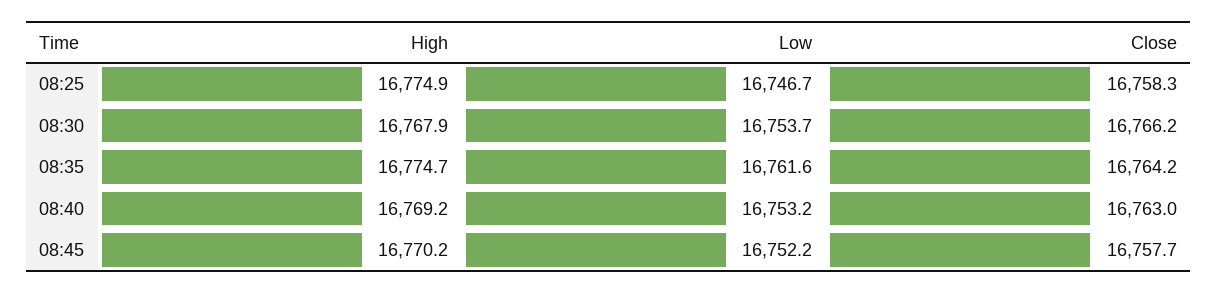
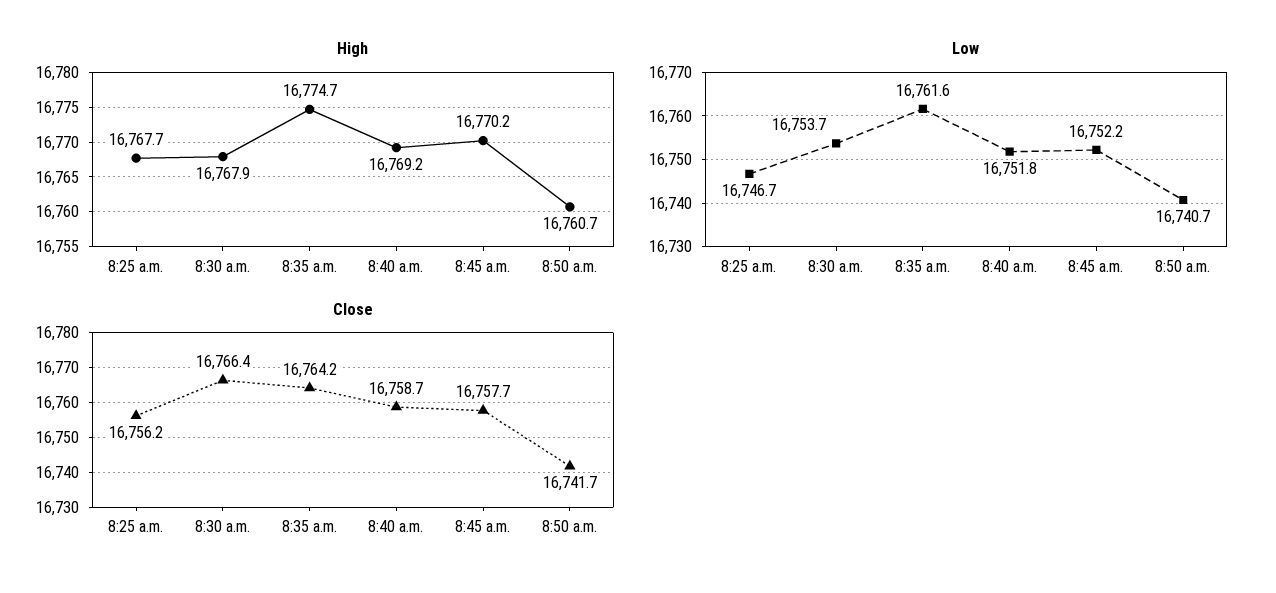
High, 08:25: 16774.9 -> 16767.7
Close, 08:25: 16758.3 -> 16756.2
Close, 08:30: 16766.2 -> 16766.4
Low, 08:40: 16753.2 -> 16751.8
Close, 08:40: 16763 -> 16758.7
High, 8:50 a.m.: none -> 16760.7
Low, 8:50 a.m.: none -> 16740.7
Close, 8:50 a.m.: none -> 16741.7

